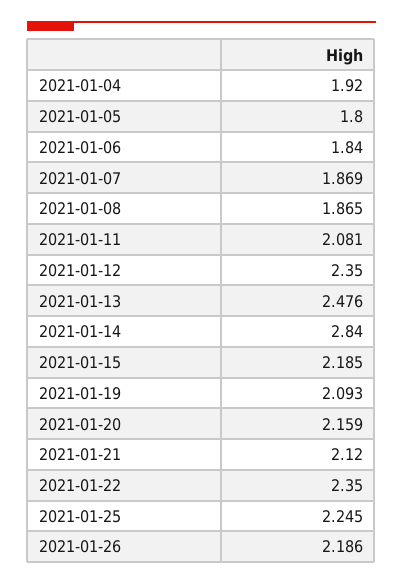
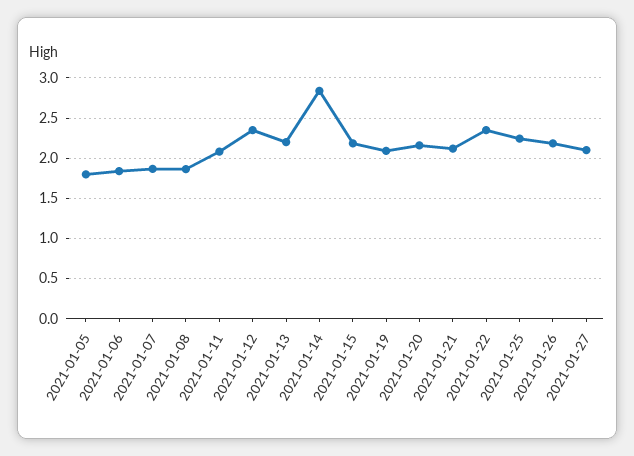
2021-01-04: 1.92 -> none
2021-01-13: 2.476 -> 2.2
2021-01-27: none -> 2.1

